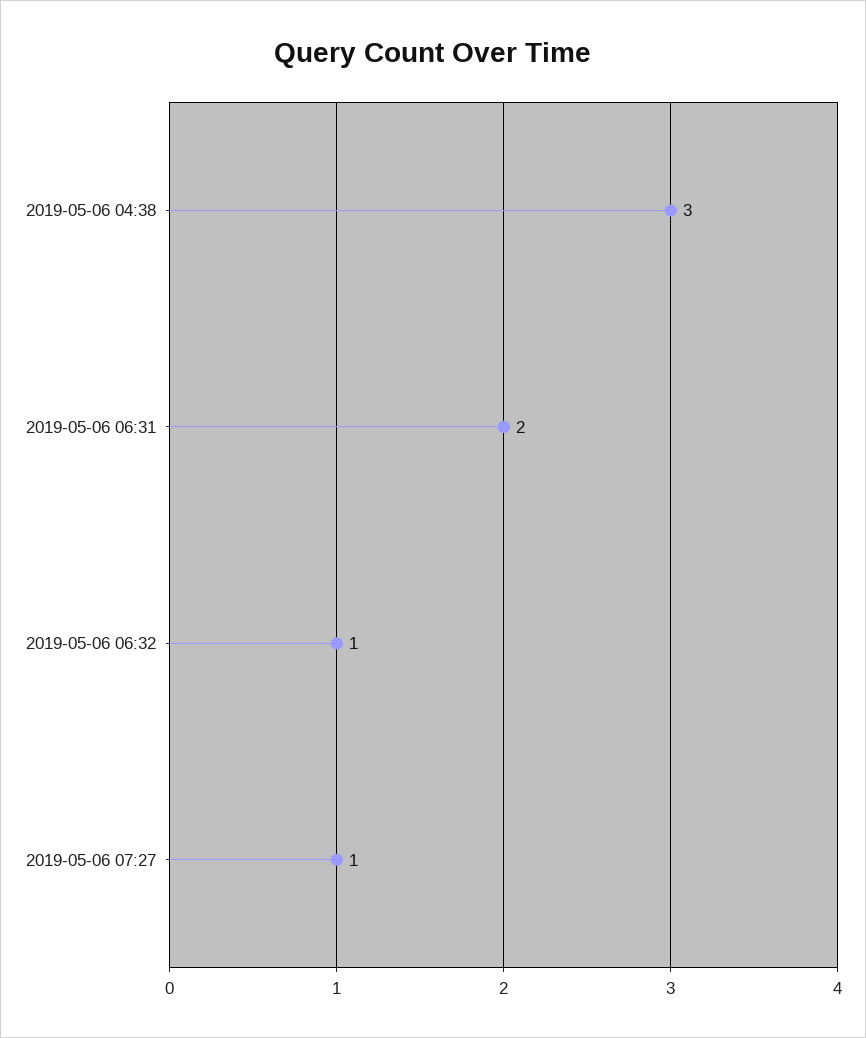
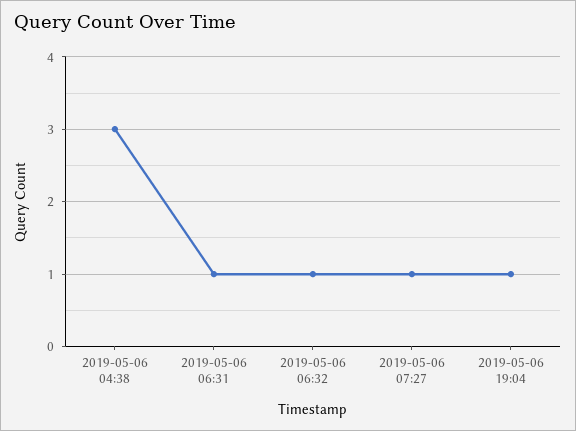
2019-05-06 06:31: 2 -> 1
2019-05-06 19:04: none -> 1

